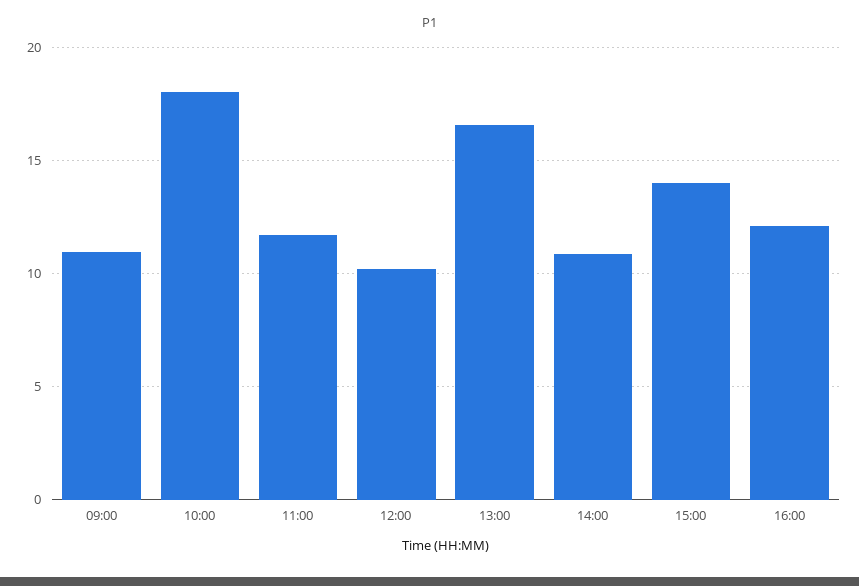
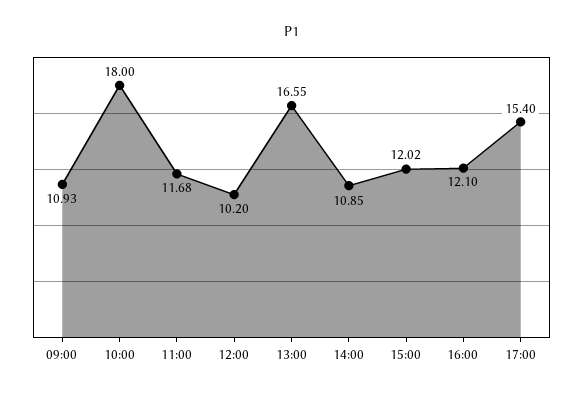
15:00: 14 -> 12.02
17:00: none -> 15.4

